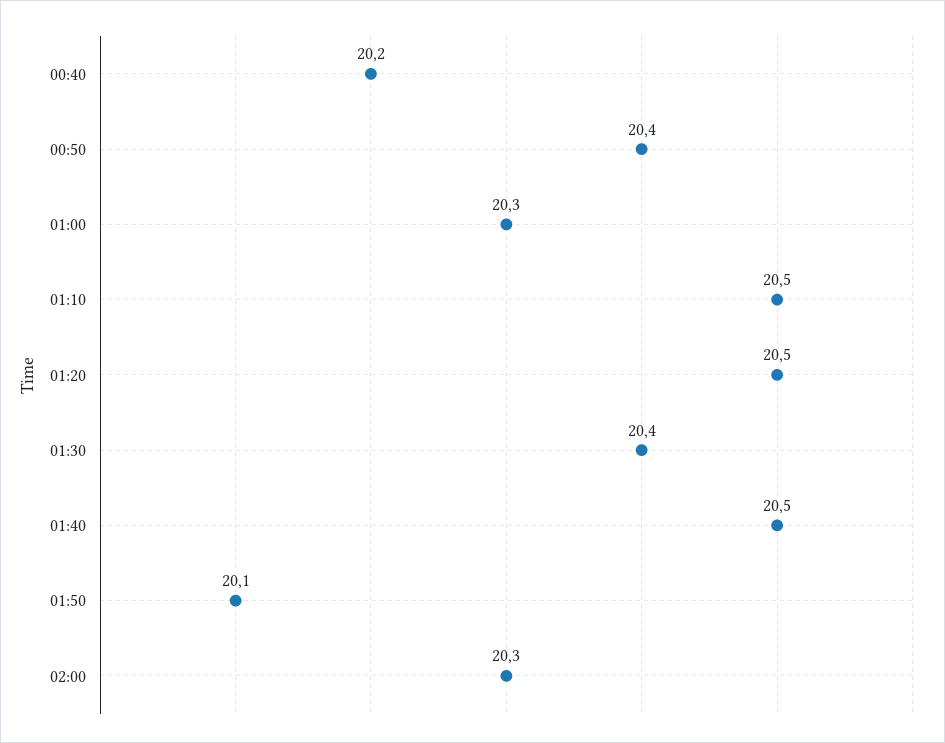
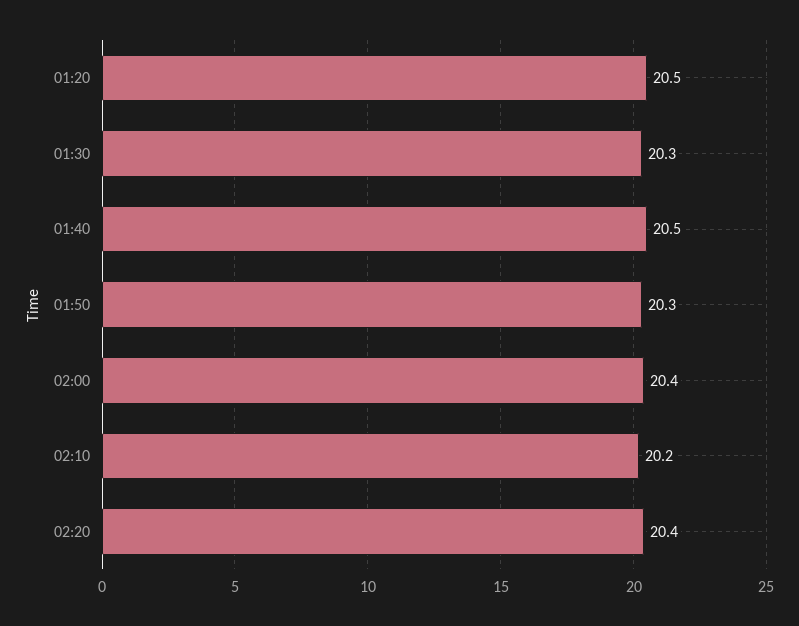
00:40: 20.2 -> none
00:50: 20.4 -> none
01:00: 20.3 -> none
01:10: 20.5 -> none
01:30: 20.4 -> 20.3
01:50: 20.1 -> 20.3
02:00: 20.3 -> 20.4
02:10: none -> 20.2
02:20: none -> 20.4

